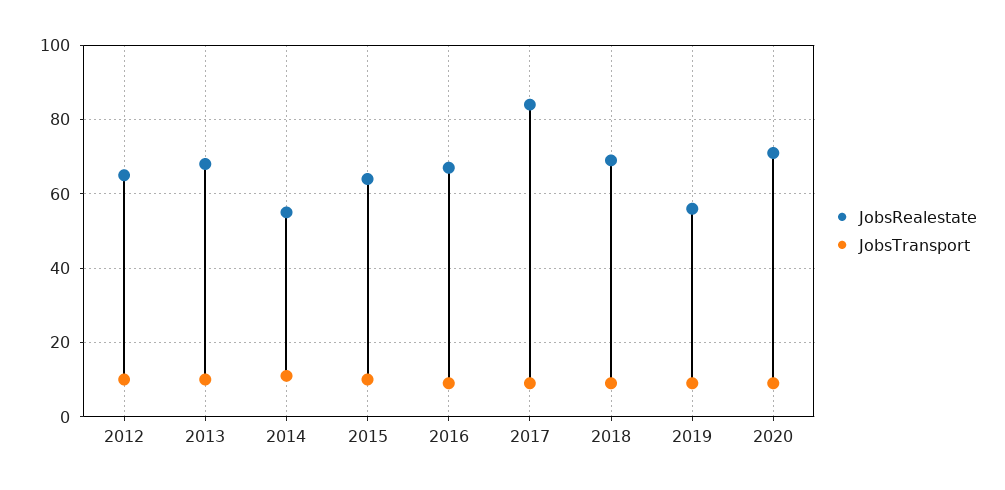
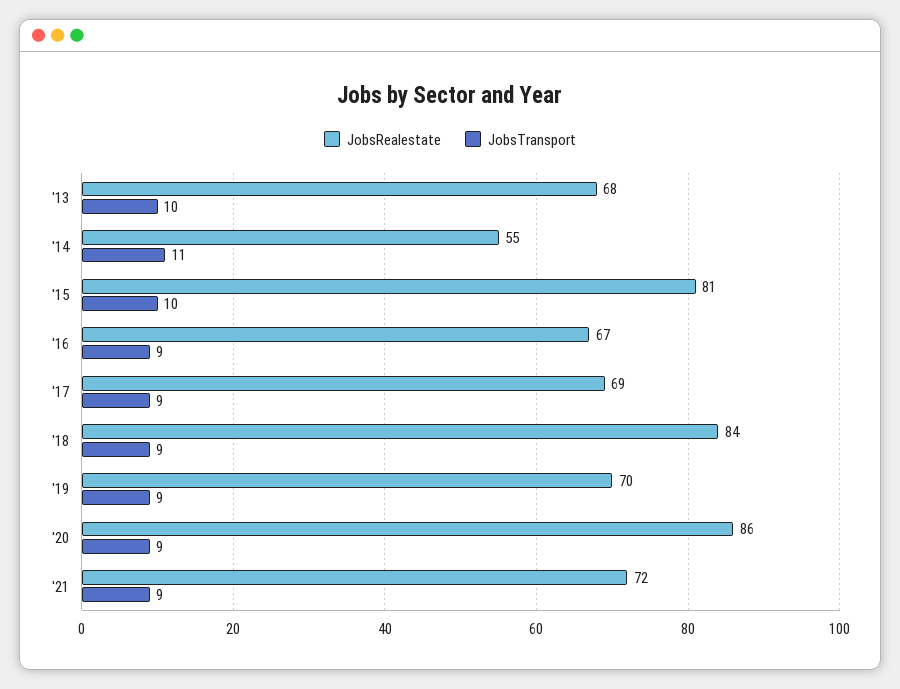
JobsRealestate, 2012: 65 -> none
JobsTransport, 2012: 10 -> none
JobsRealestate, 2015: 65 -> 81
JobsRealestate, 2017: 85 -> 69
JobsRealestate, 2018: 70 -> 84
JobsRealestate, 2019: 55 -> 70
JobsRealestate, 2020: 70 -> 86
JobsRealestate, '21: none -> 72
JobsTransport, '21: none -> 9

